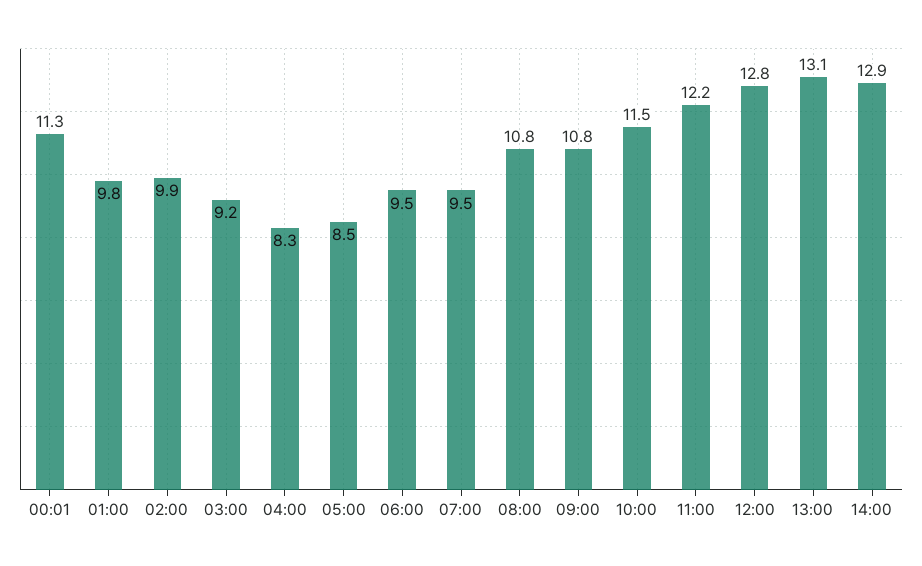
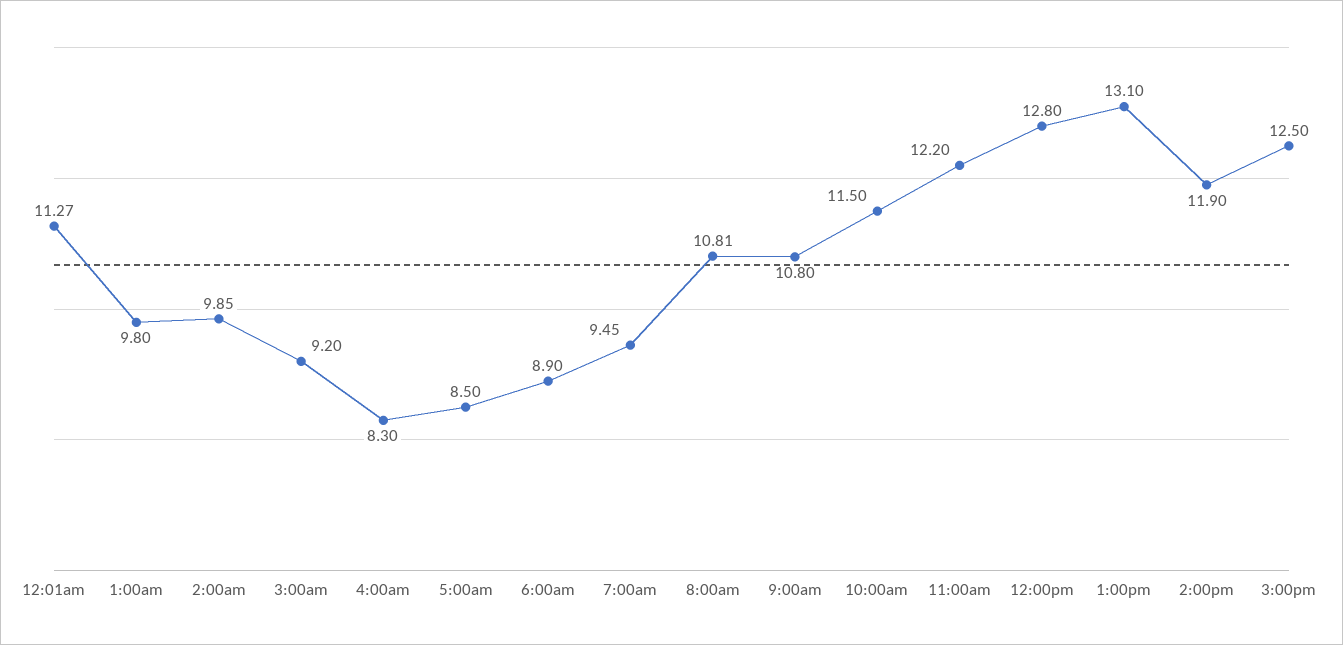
06:00: 9.5 -> 8.9
14:00: 12.9 -> 11.9
3:00pm: none -> 12.5

